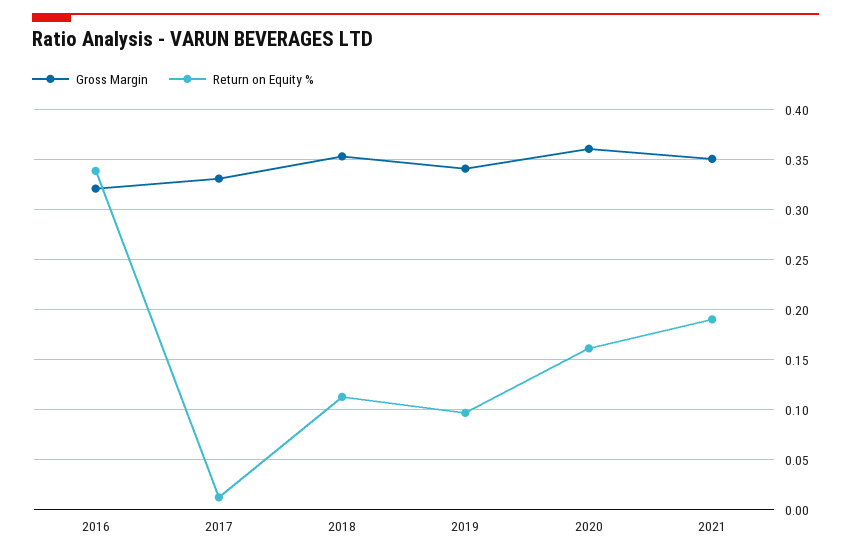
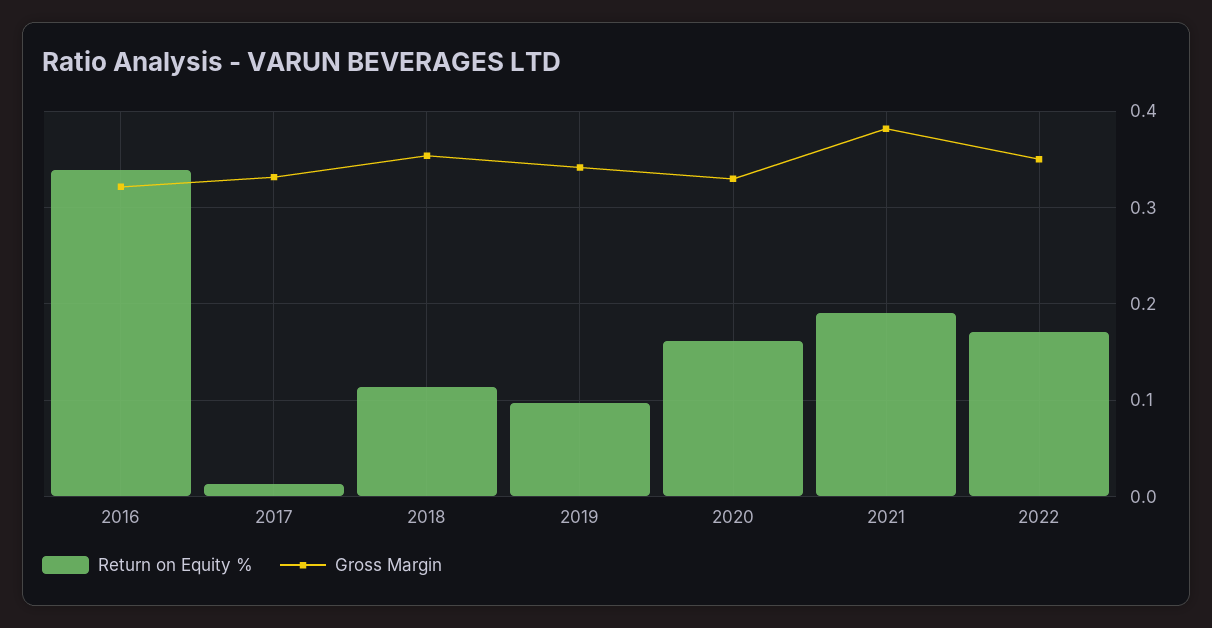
Gross Margin, 2020: 0.36 -> 0.33
Gross Margin, 2021: 0.35 -> 0.38
Return on Equity %, 2022: none -> 0.17
Gross Margin, 2022: none -> 0.35

